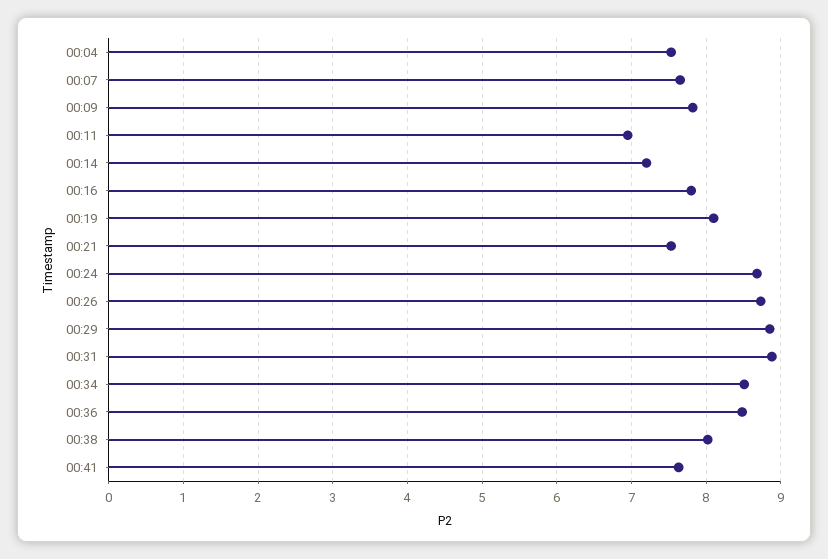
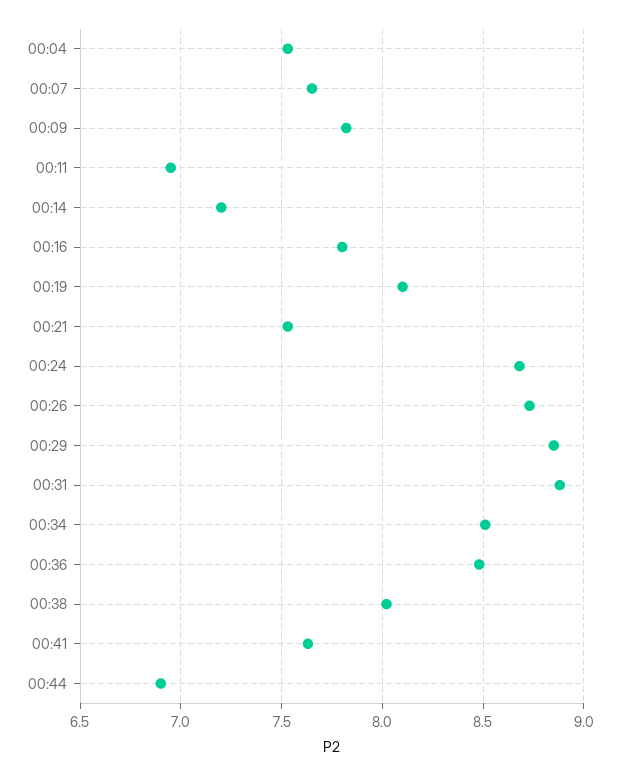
00:44: none -> 6.9

